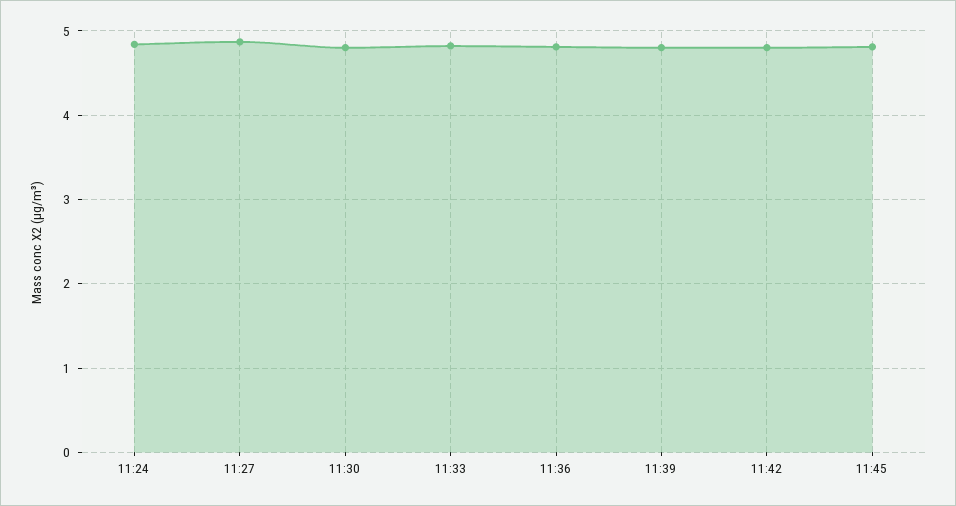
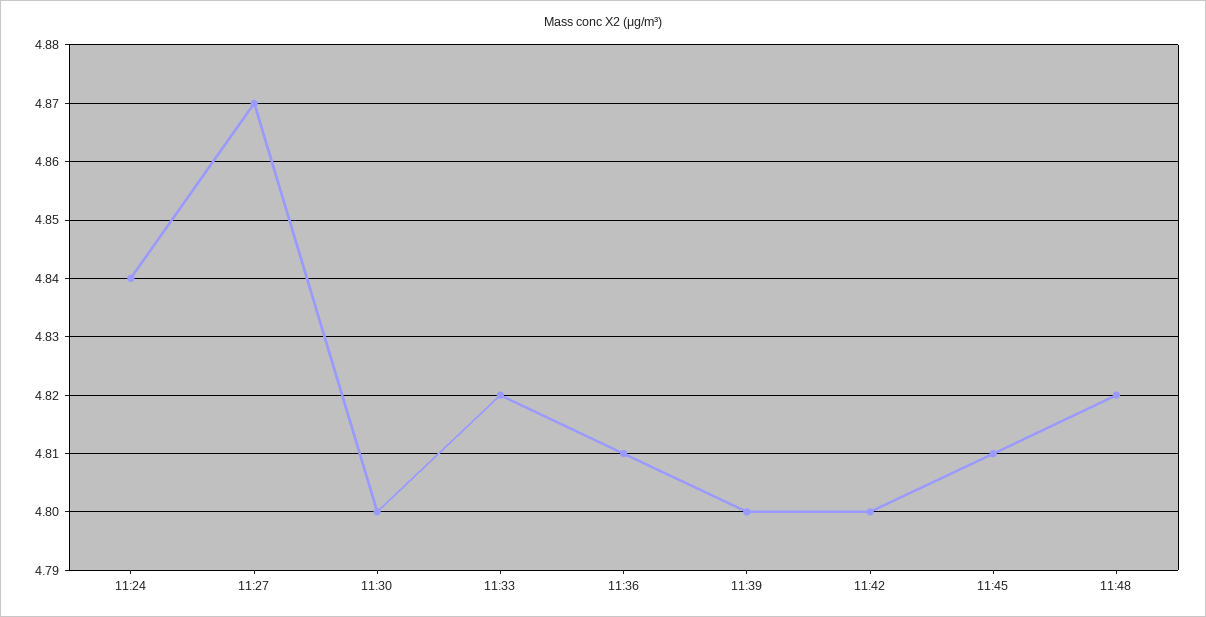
11:48: none -> 4.82

